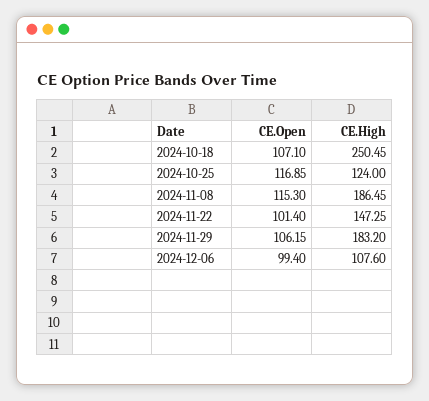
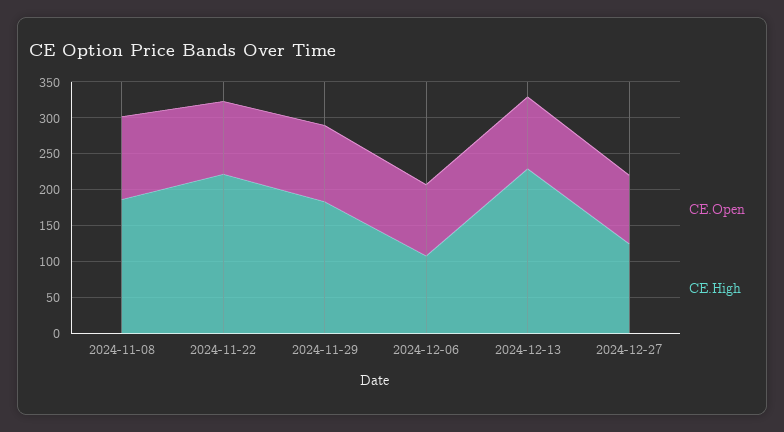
CE.Open, 2024-10-18: 107.1 -> none
CE.High, 2024-10-18: 250.45 -> none
CE.Open, 2024-10-25: 116.85 -> none
CE.High, 2024-10-25: 124 -> none
CE.High, 2024-11-22: 147.25 -> 225
CE.Open, 2024-12-13: none -> 100
CE.High, 2024-12-13: none -> 225
CE.Open, 2024-12-27: none -> 100
CE.High, 2024-12-27: none -> 125

